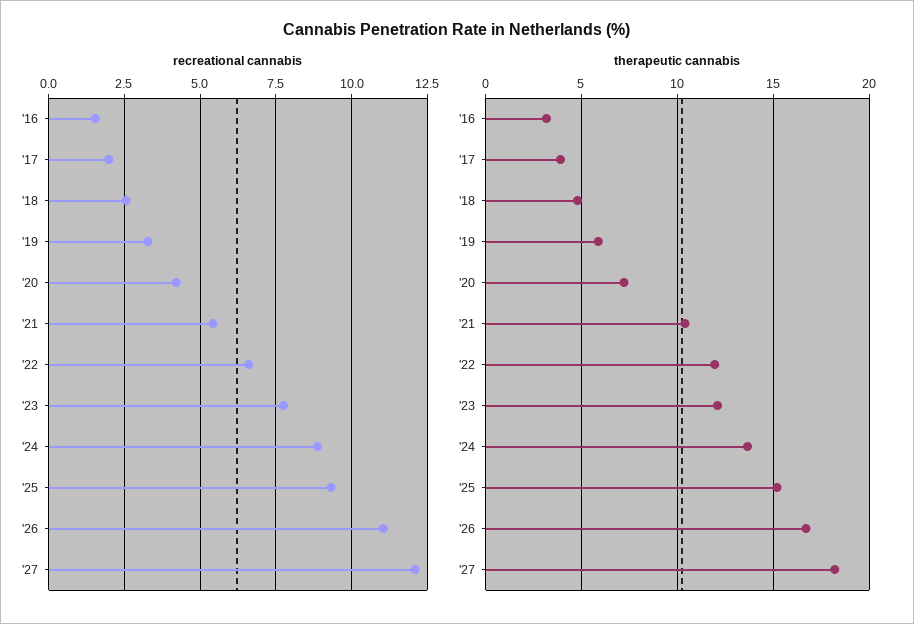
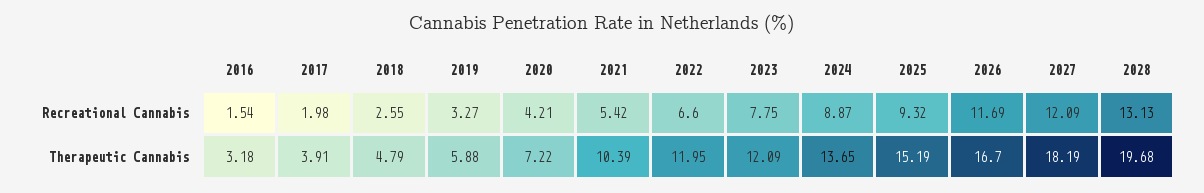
recreational cannabis, '26: 11 -> 11.69
recreational cannabis, 2028: none -> 13.13
therapeutic cannabis, 2028: none -> 19.68

